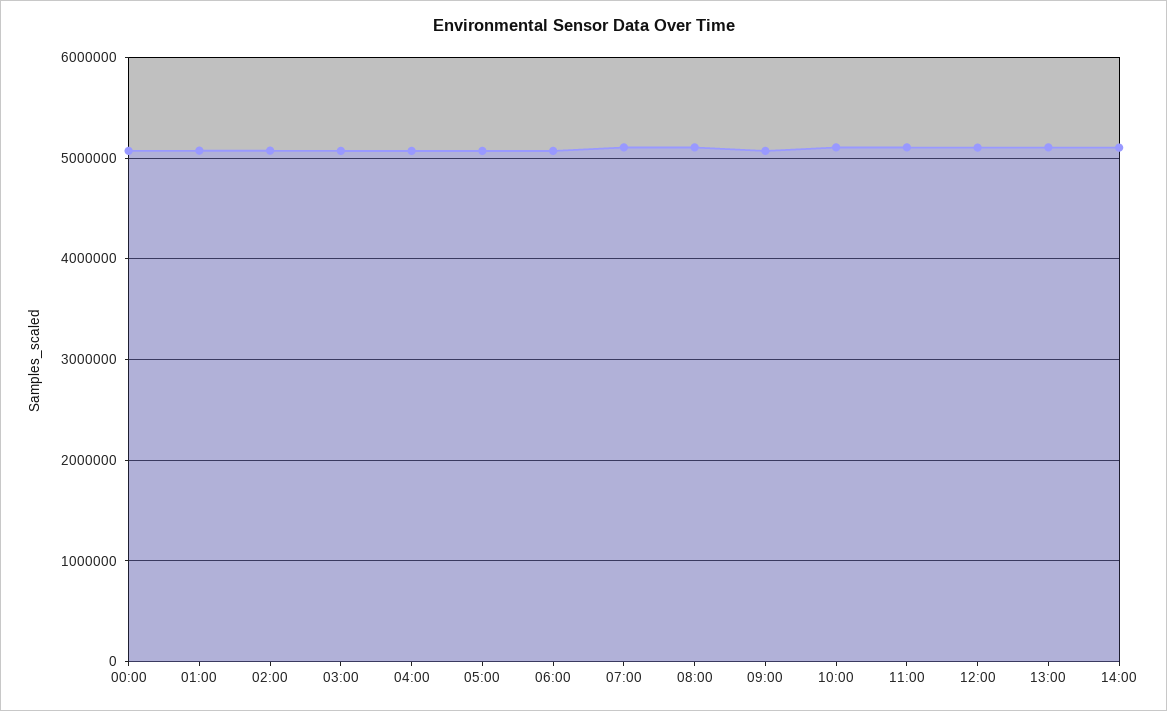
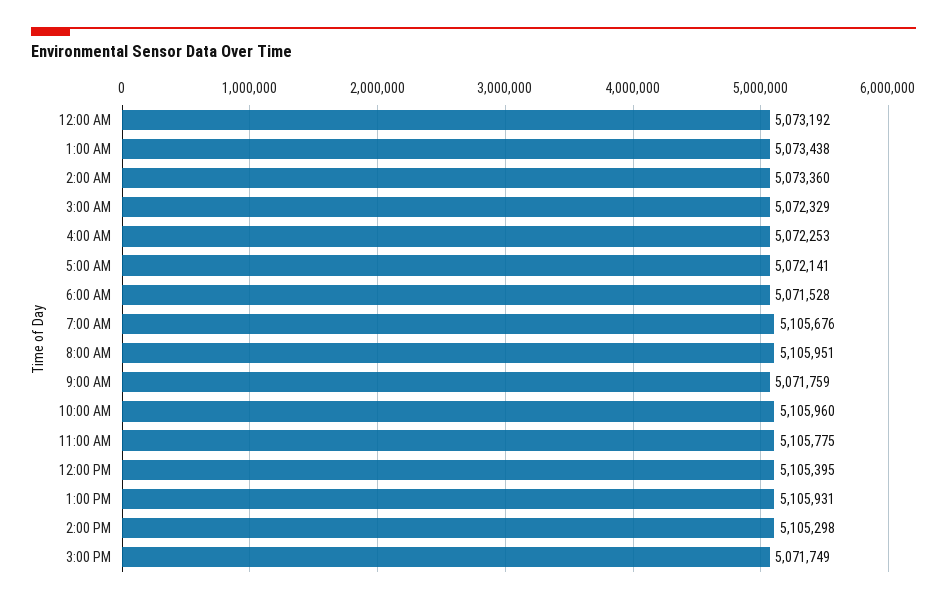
3:00 PM: none -> 5071749

